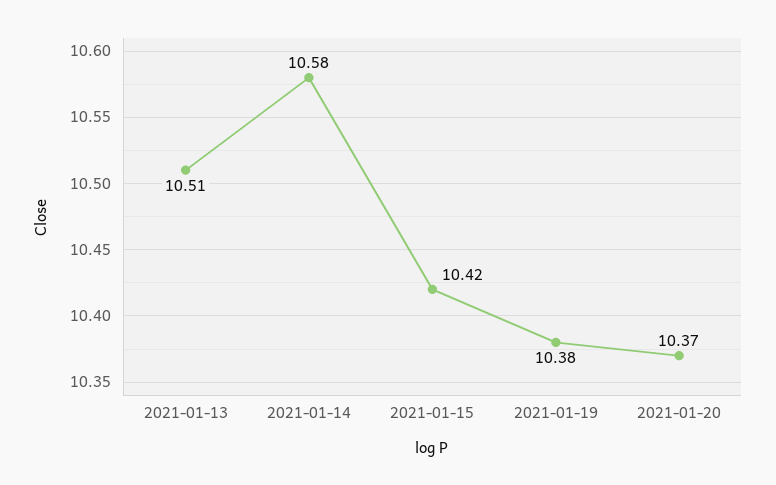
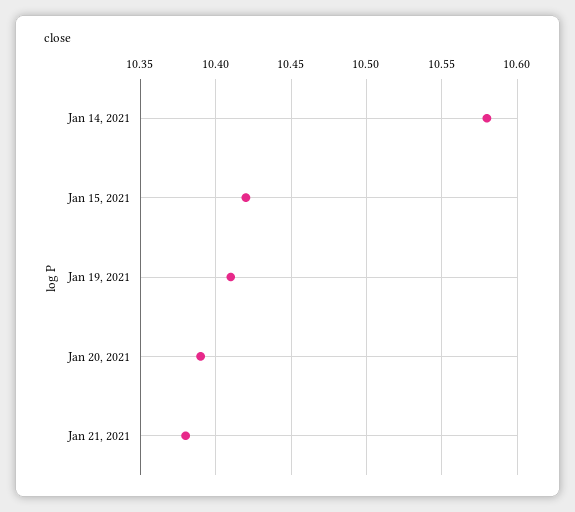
2021-01-13: 10.51 -> none
2021-01-19: 10.38 -> 10.41
2021-01-20: 10.37 -> 10.39
Jan 21, 2021: none -> 10.38

